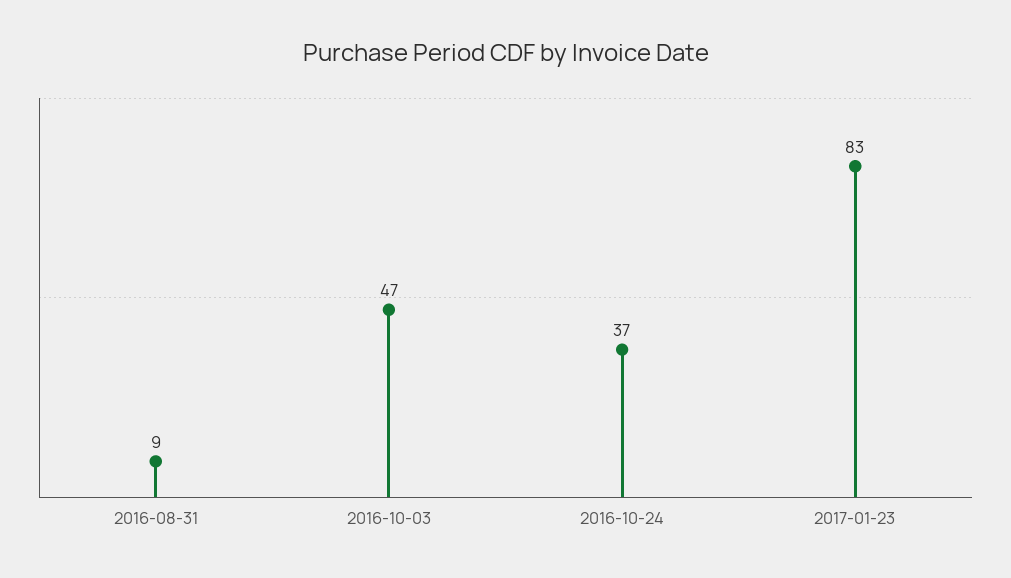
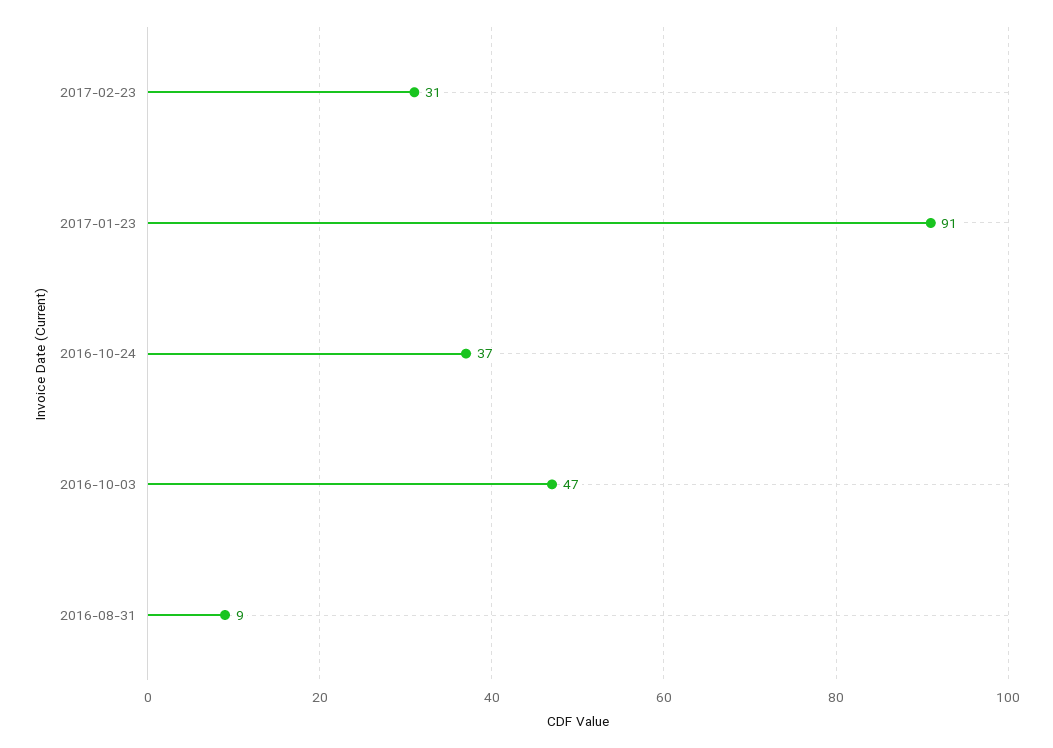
2017-01-23: 83 -> 91
2017-02-23: none -> 31

